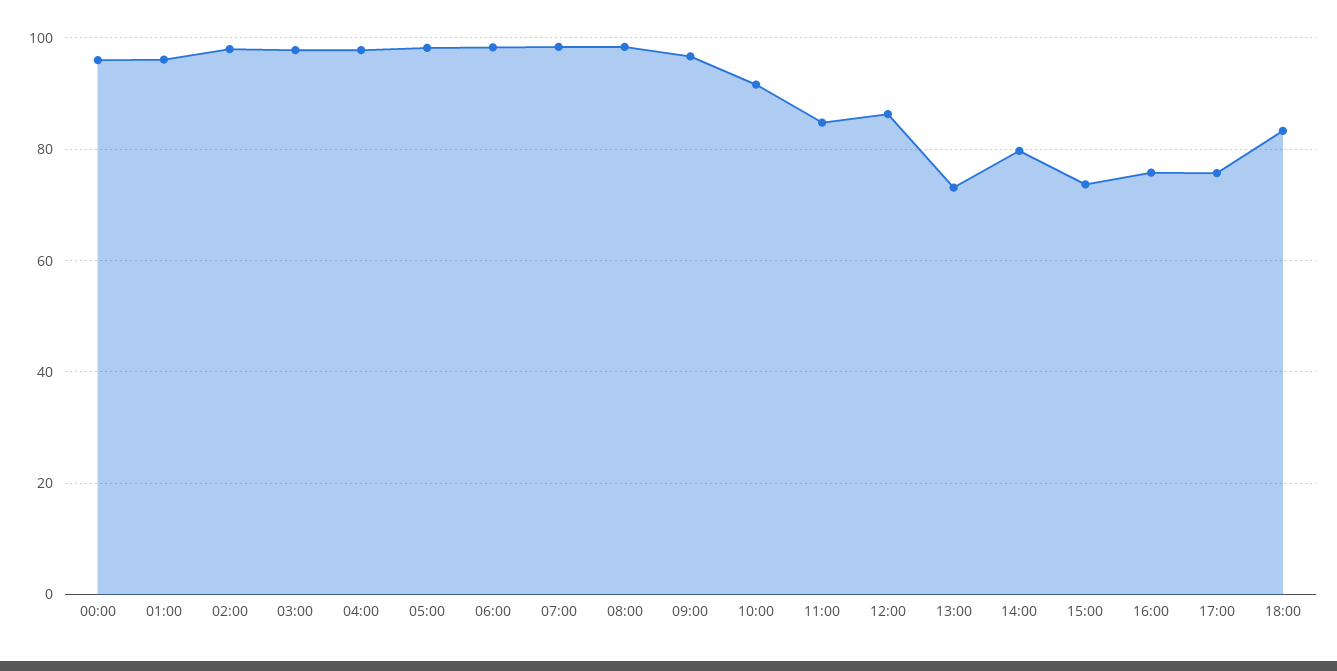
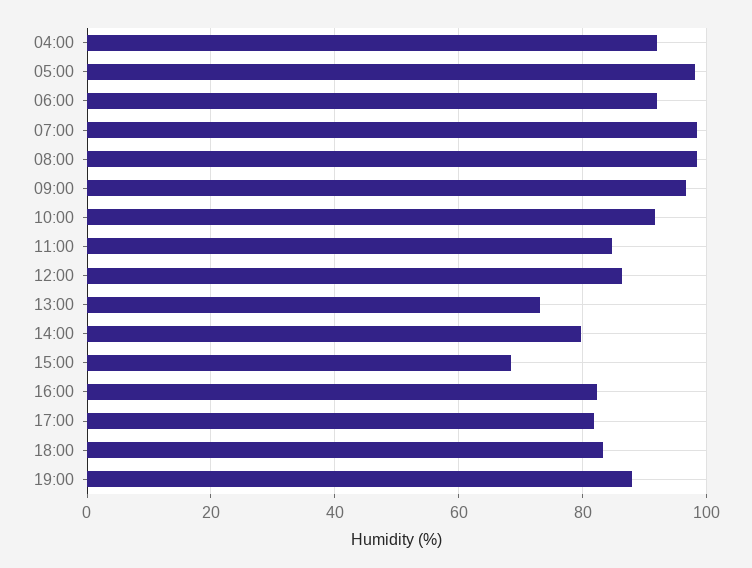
00:00: 96 -> none
01:00: 96 -> none
02:00: 98 -> none
03:00: 98 -> none
04:00: 98 -> 92
06:00: 98 -> 92
15:00: 74 -> 68
16:00: 76 -> 82
17:00: 76 -> 82
19:00: none -> 88

